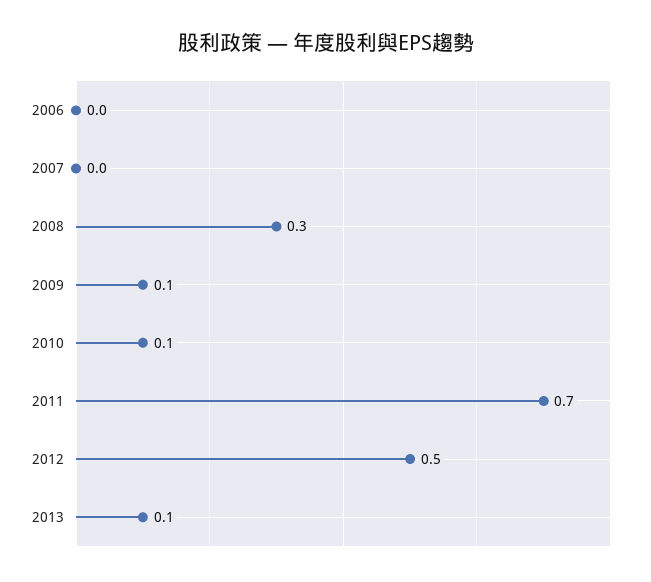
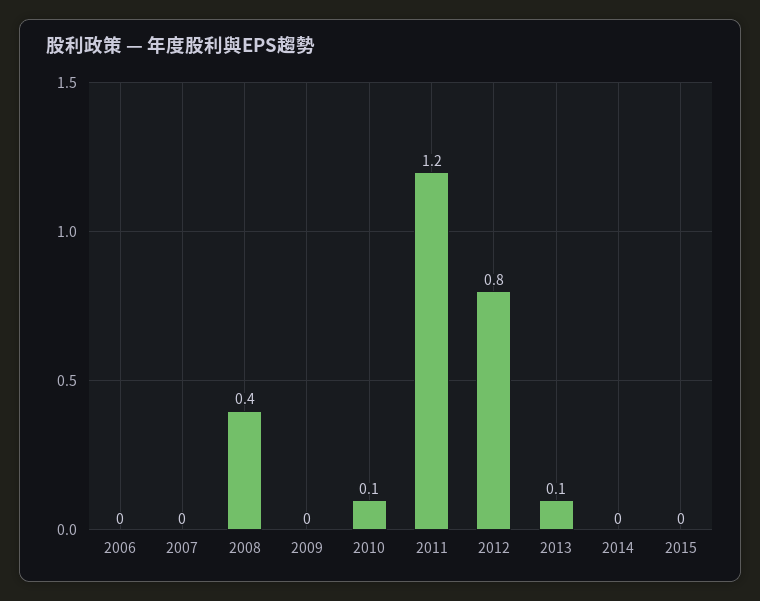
2008: 0.3 -> 0.4
2009: 0.1 -> 0
2011: 0.7 -> 1.2
2012: 0.5 -> 0.8
2014: none -> 0
2015: none -> 0

